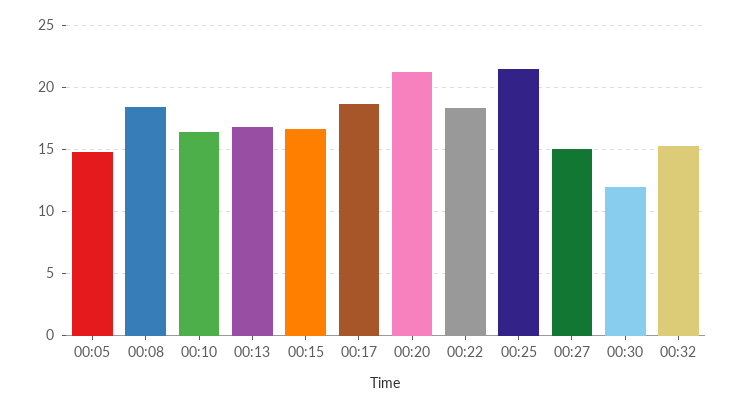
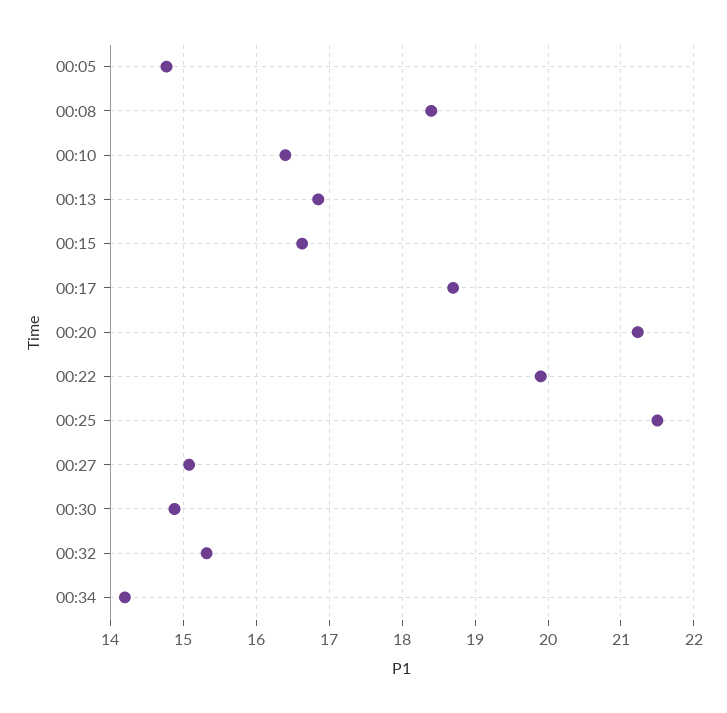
00:22: 18.5 -> 19.9
00:30: 12 -> 14.9
00:34: none -> 14.2

